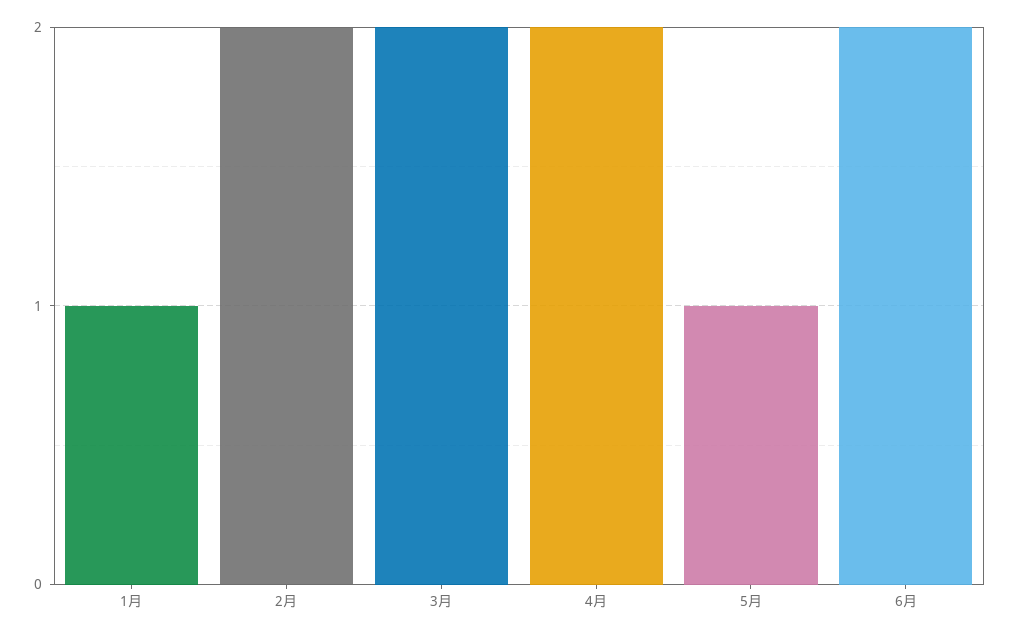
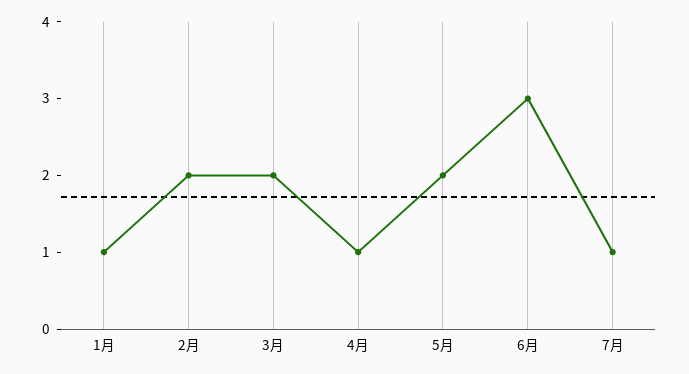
4月: 2 -> 1
5月: 1 -> 2
6月: 2 -> 3
7月: none -> 1

